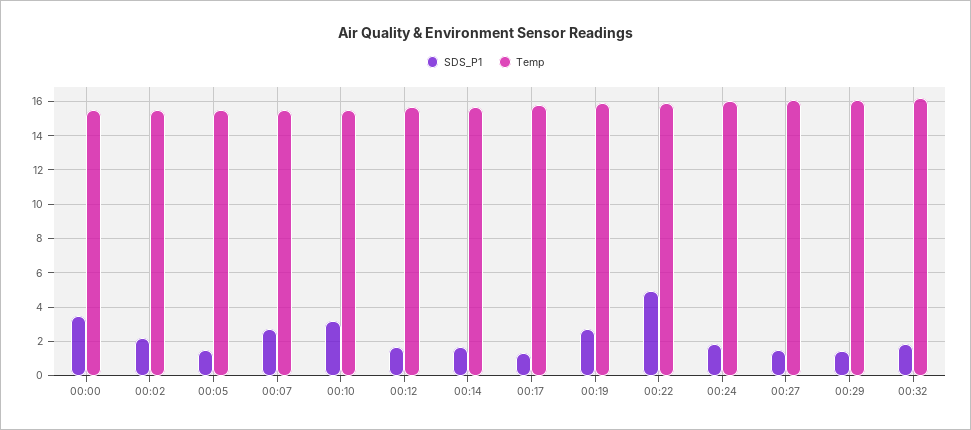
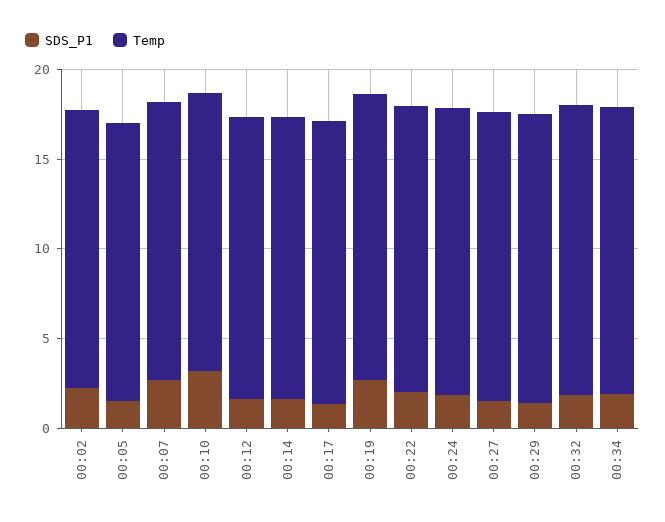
SDS_P1, 00:00: 3.5 -> none
Temp, 00:00: 15.5 -> none
SDS_P1, 00:22: 5 -> 2
SDS_P1, 00:34: none -> 2
Temp, 00:34: none -> 16

